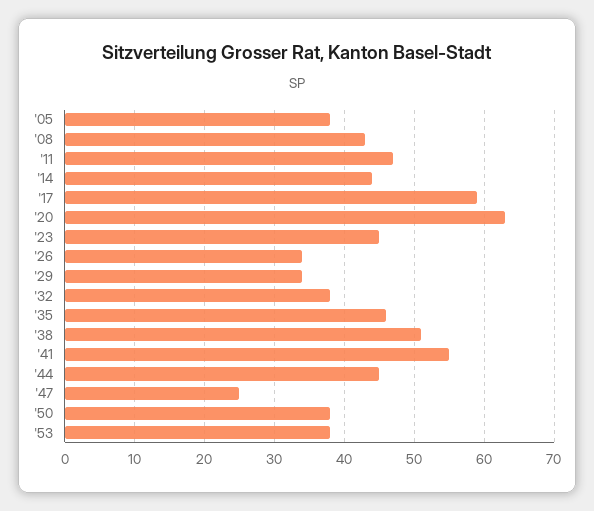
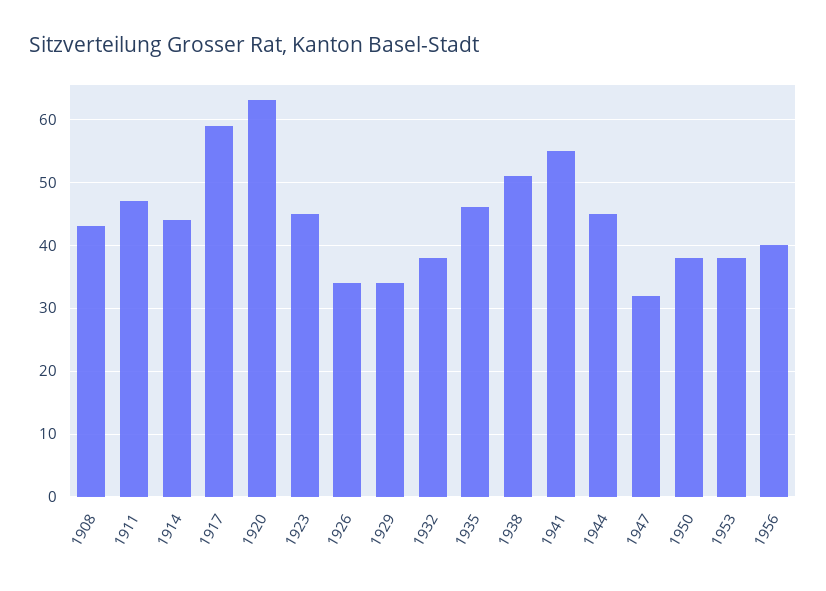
'05: 38 -> none
'47: 25 -> 32
1956: none -> 40

